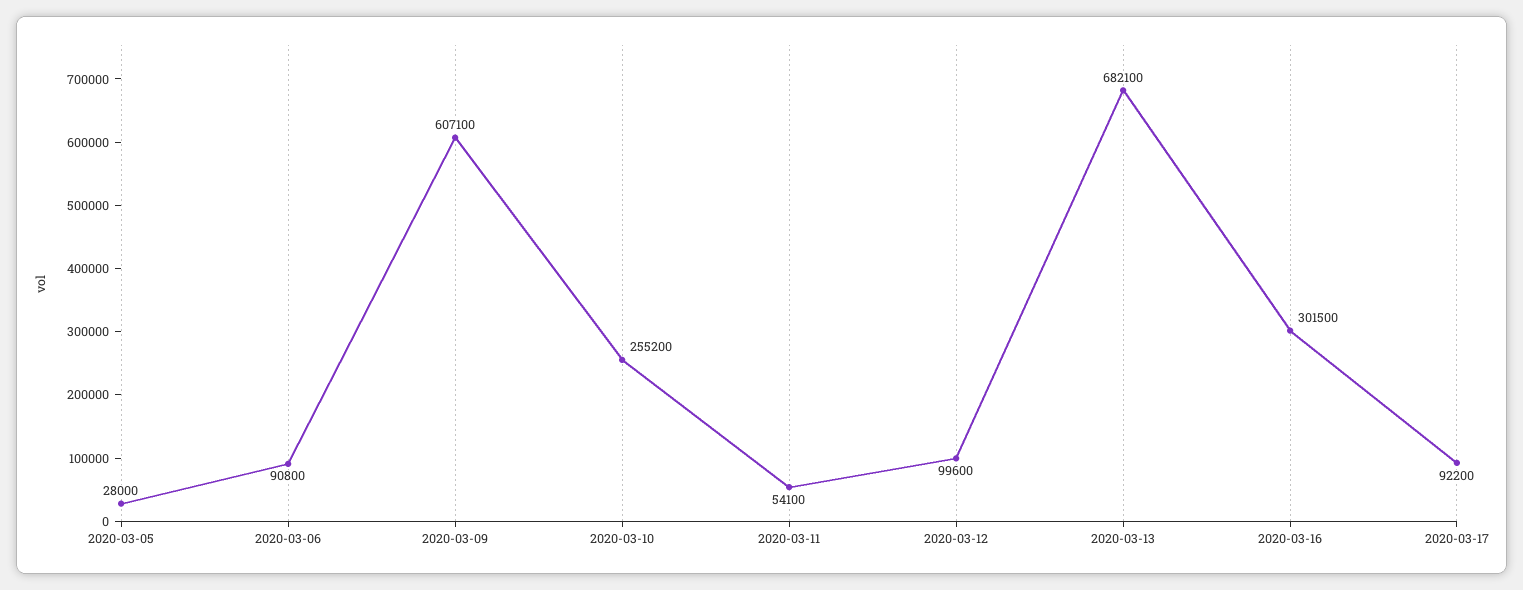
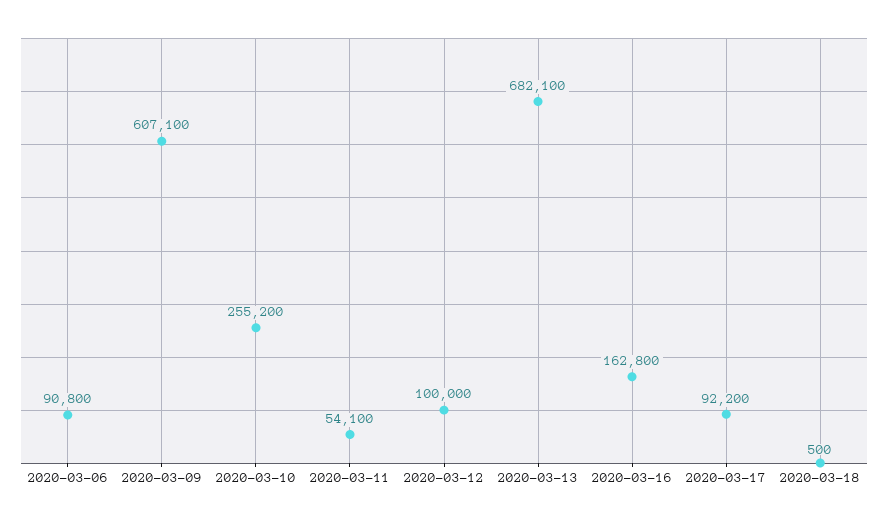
2020-03-05: 28000 -> none
2020-03-12: 99600 -> 100000
2020-03-16: 301500 -> 162800
2020-03-18: none -> 500

